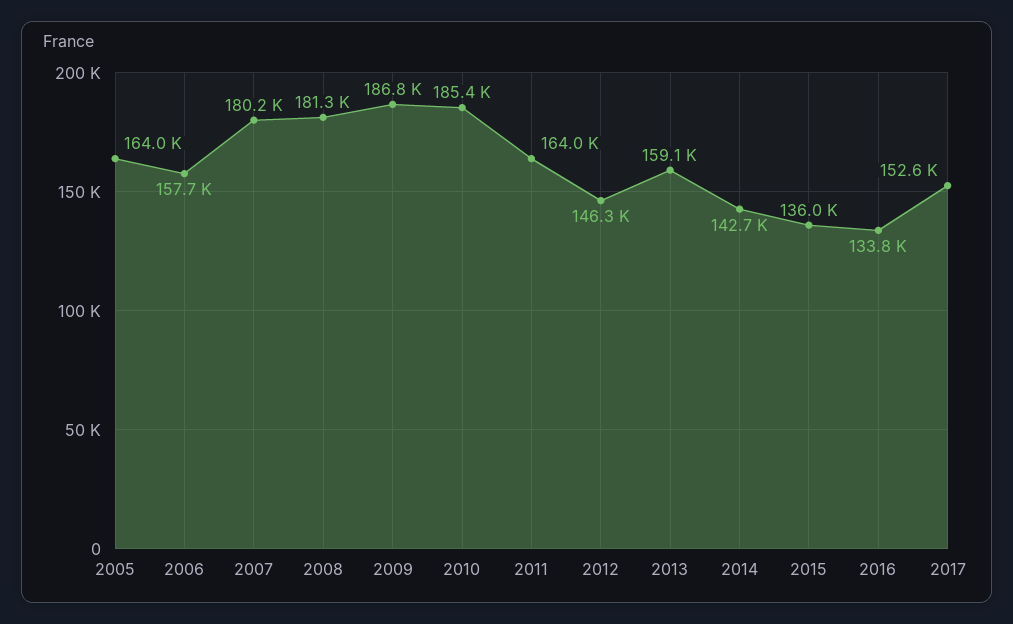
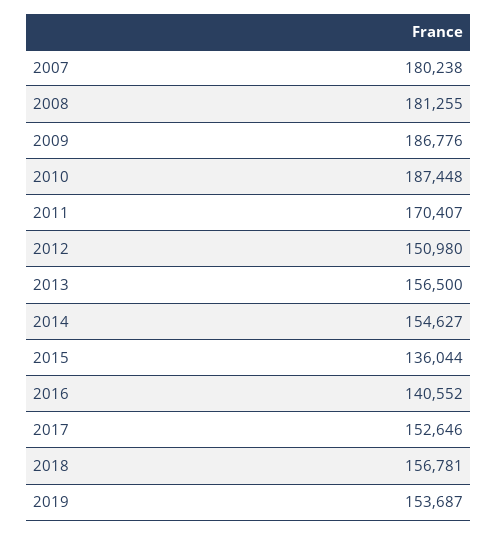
2005: 164000 -> none
2006: 157700 -> none
2010: 185400 -> 187448
2011: 164000 -> 170407
2012: 146300 -> 150980
2013: 159100 -> 156500
2014: 142700 -> 154627
2016: 133800 -> 140552
2018: none -> 156781
2019: none -> 153687

